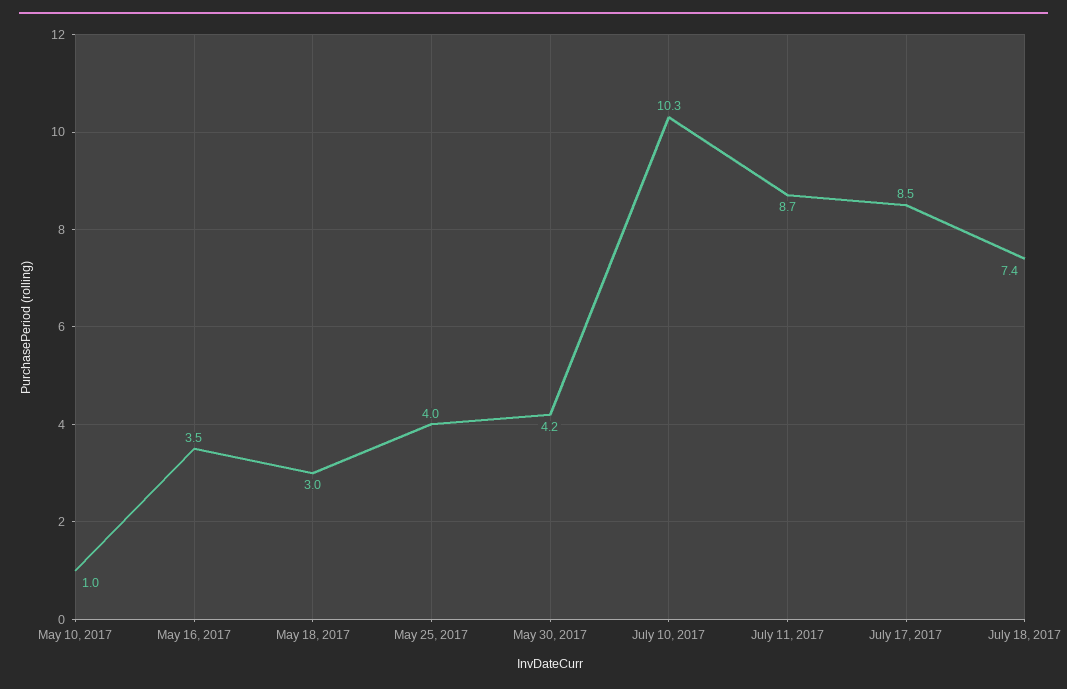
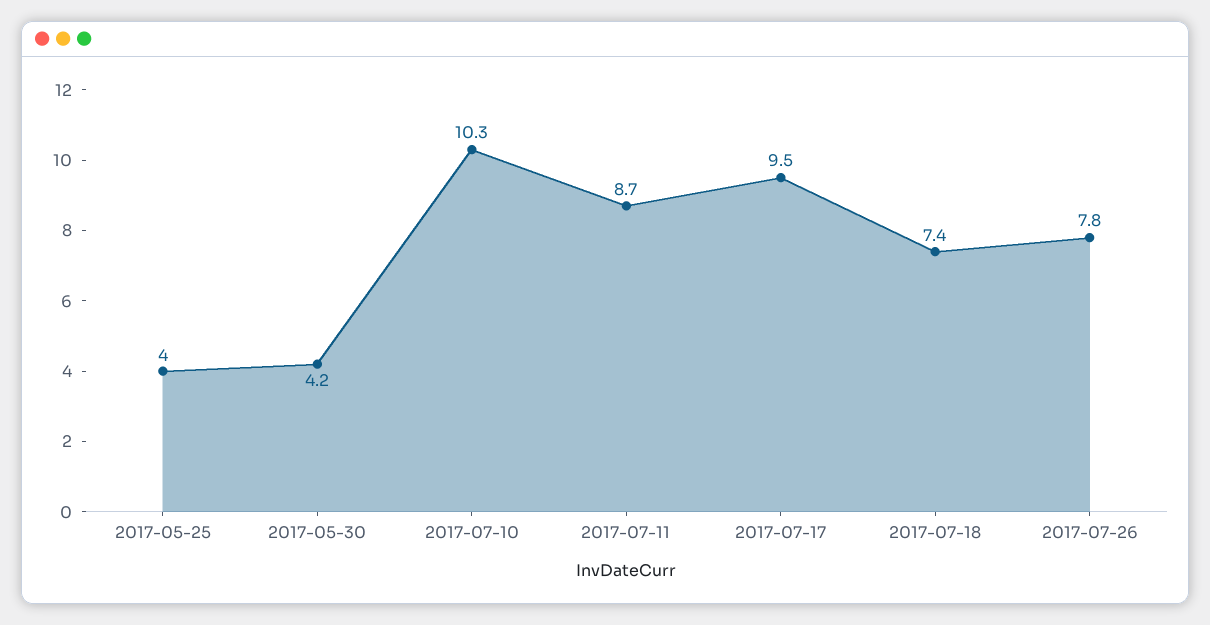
May 10, 2017: 1 -> none
May 16, 2017: 3.5 -> none
May 18, 2017: 3 -> none
July 17, 2017: 8.5 -> 9.5
2017-07-26: none -> 7.8

